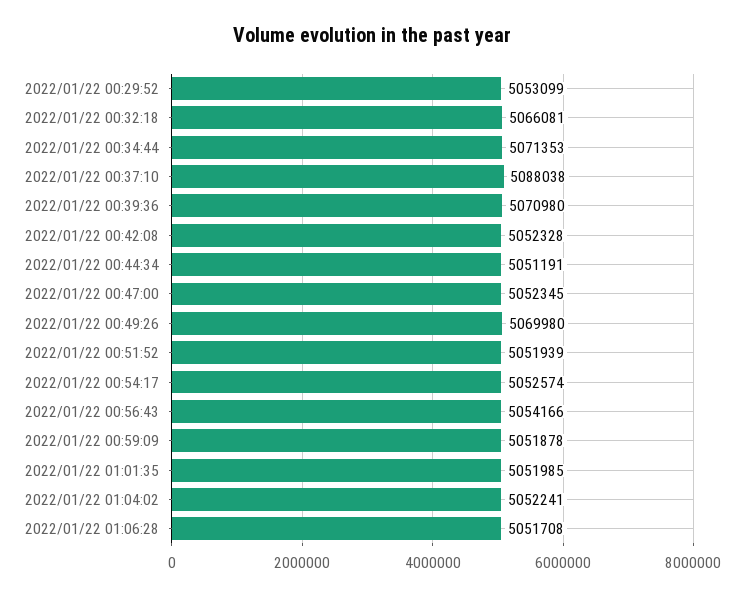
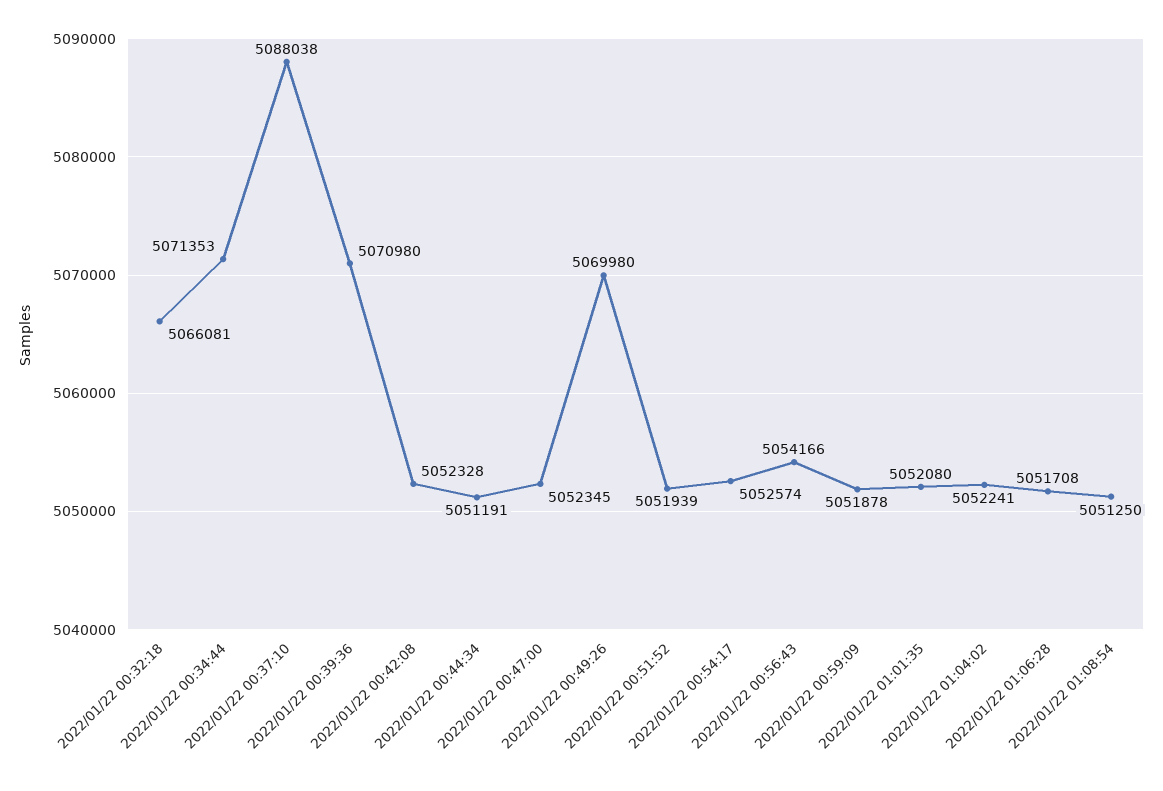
2022/01/22 00:29:52: 5053099 -> none
2022/01/22 01:01:35: 5051985 -> 5052080
2022/01/22 01:08:54: none -> 5051250

